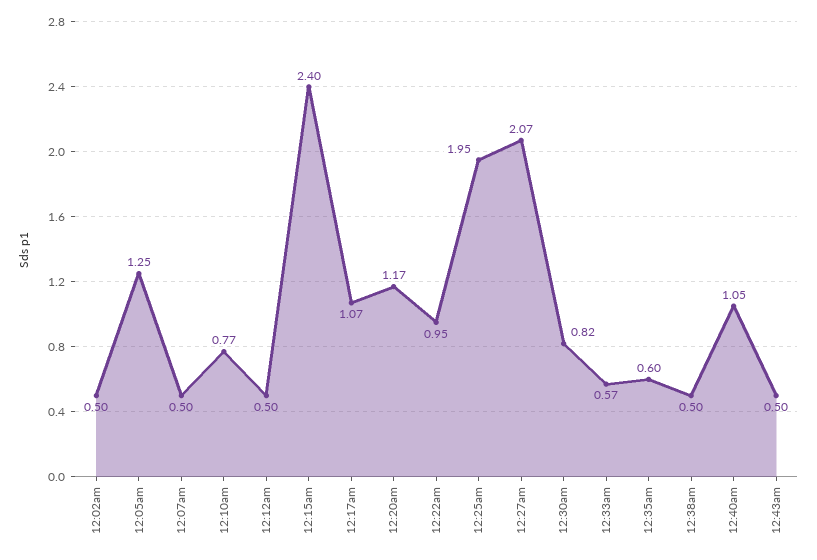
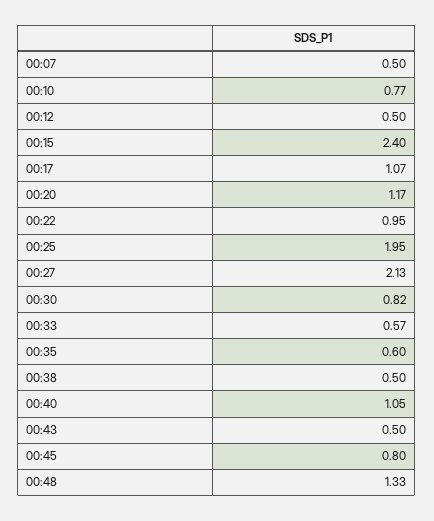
12:02am: 0.5 -> none
12:05am: 1.25 -> none
12:27am: 2.07 -> 2.13
00:45: none -> 0.8
00:48: none -> 1.33

